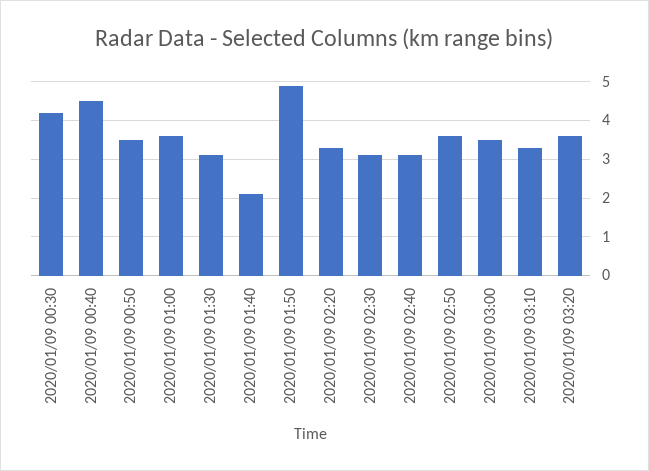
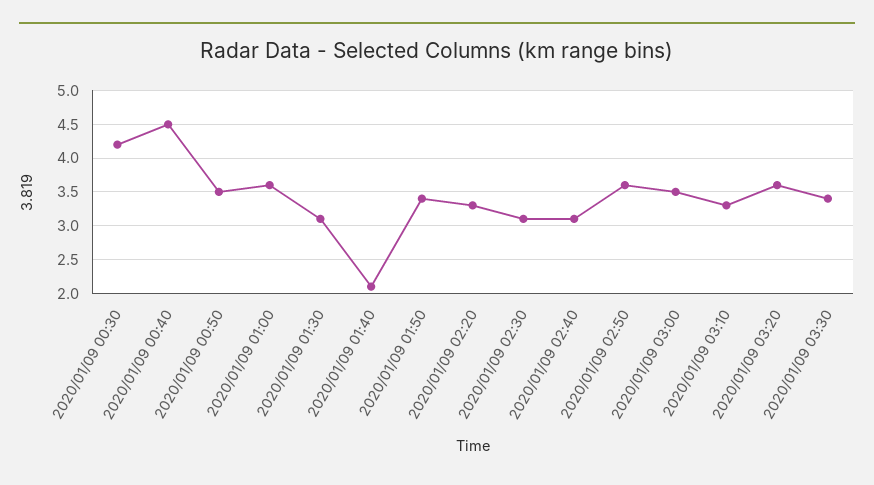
2020/01/09 01:50: 5 -> 3.4
2020/01/09 03:30: none -> 3.4

